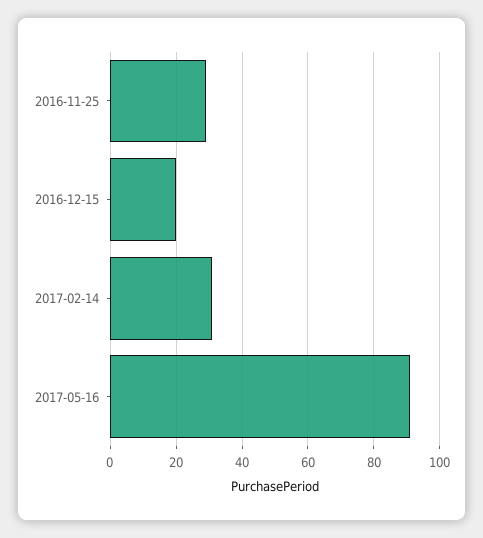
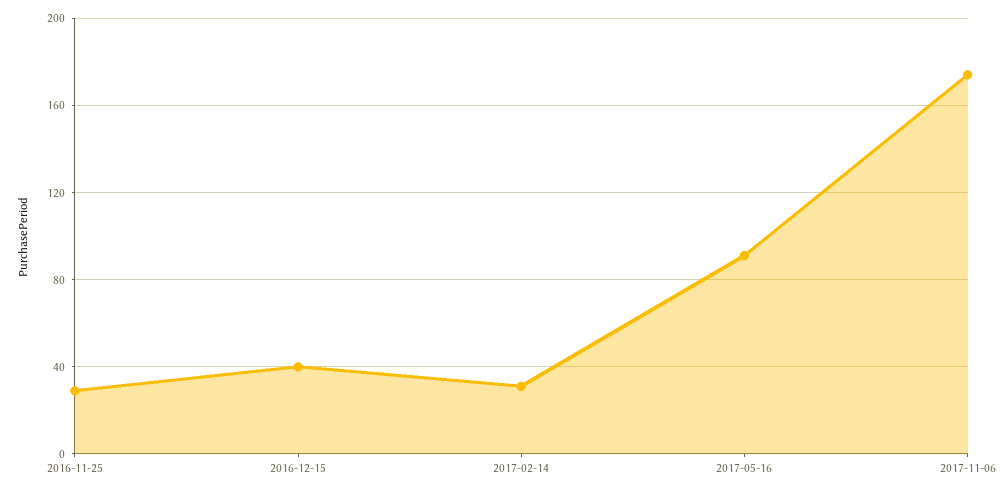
2016-12-15: 20 -> 40
2017-11-06: none -> 175

